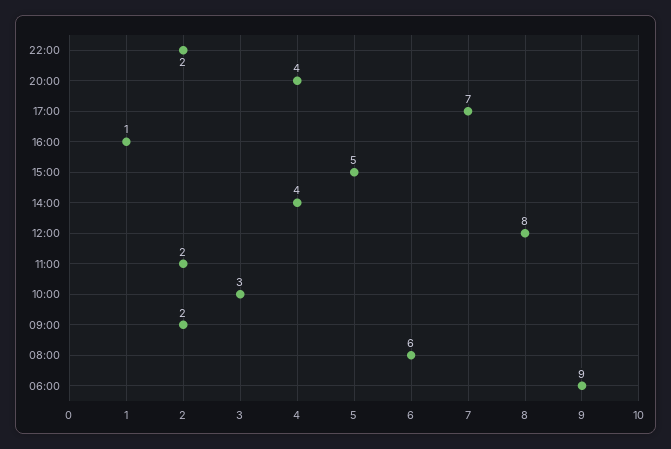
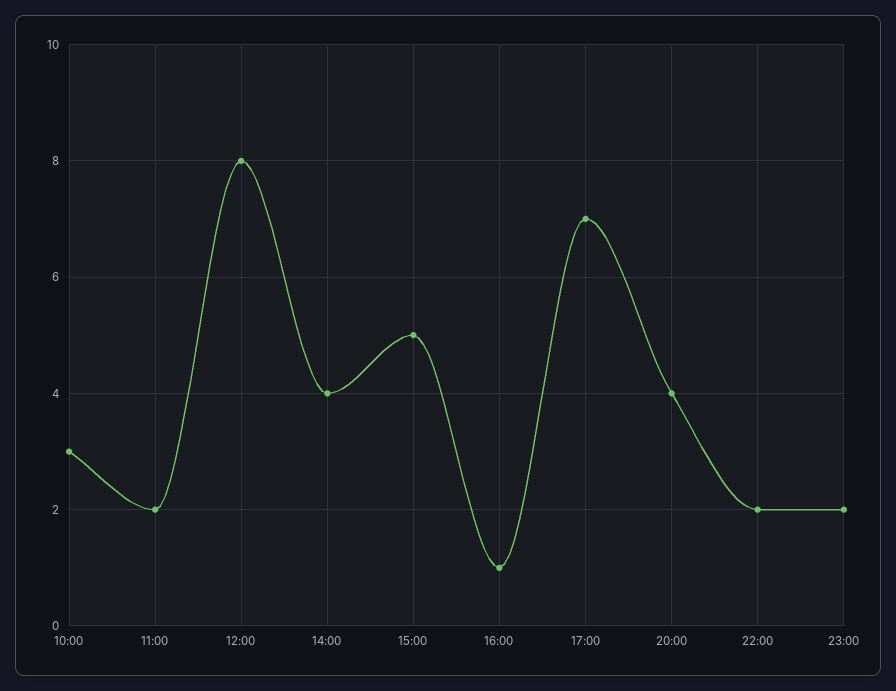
09:00: 2 -> none
08:00: 6 -> none
06:00: 9 -> none
23:00: none -> 2

